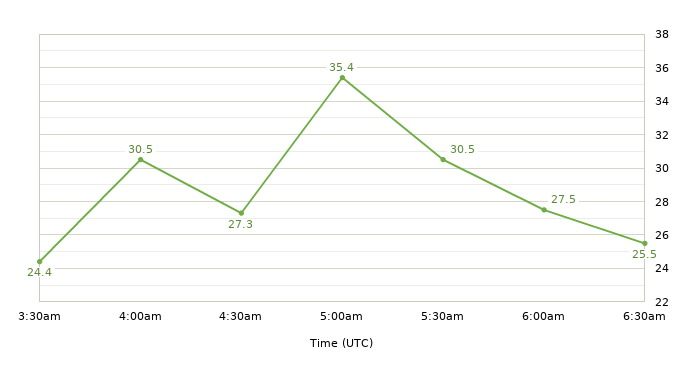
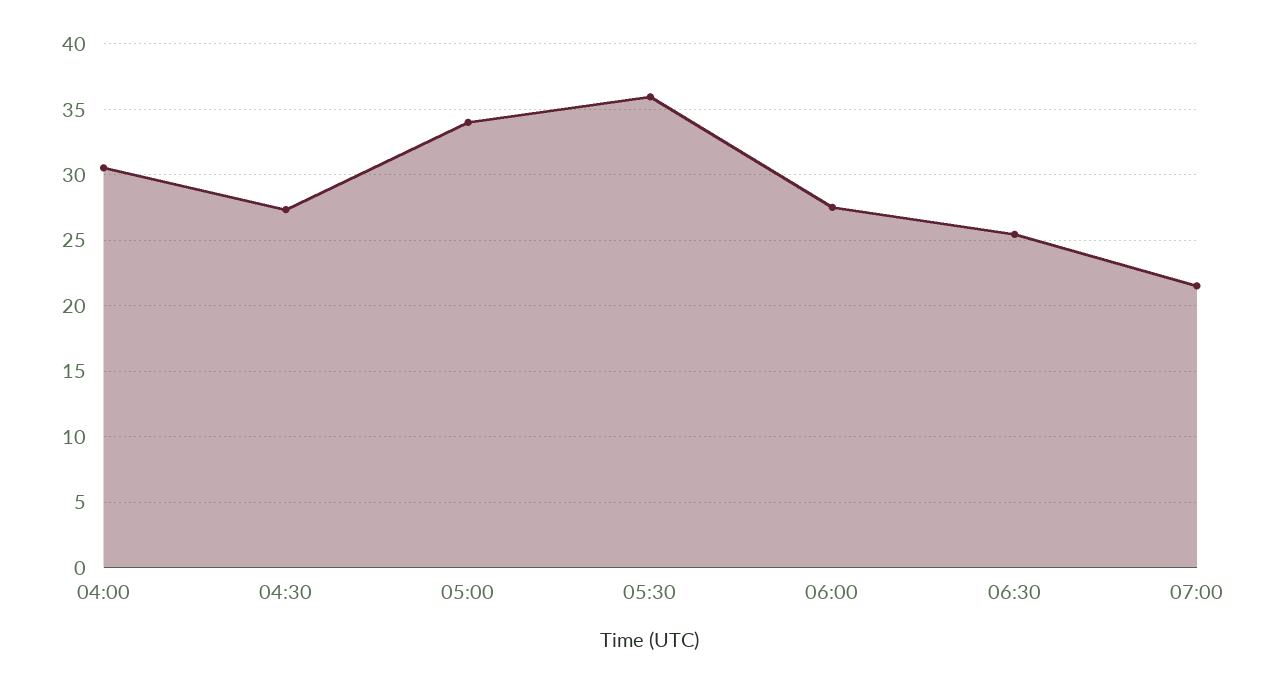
3:30am: 24.4 -> none
5:00am: 35.4 -> 34
5:30am: 30.5 -> 36
07:00: none -> 21.5

